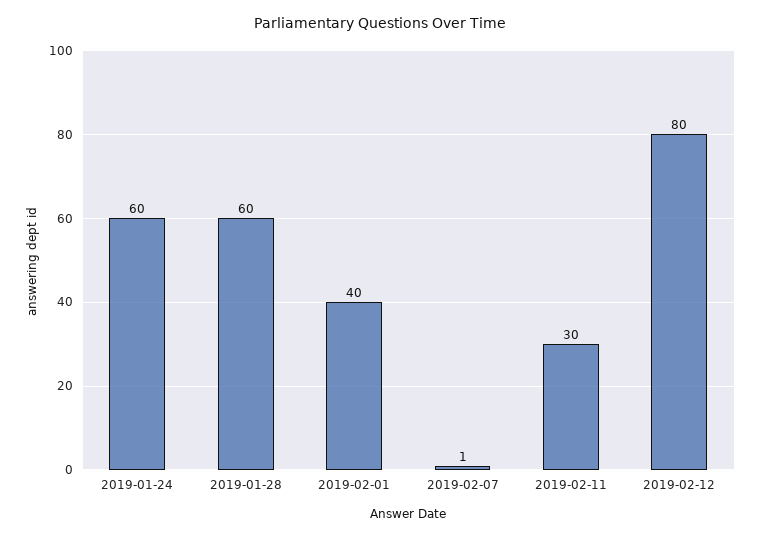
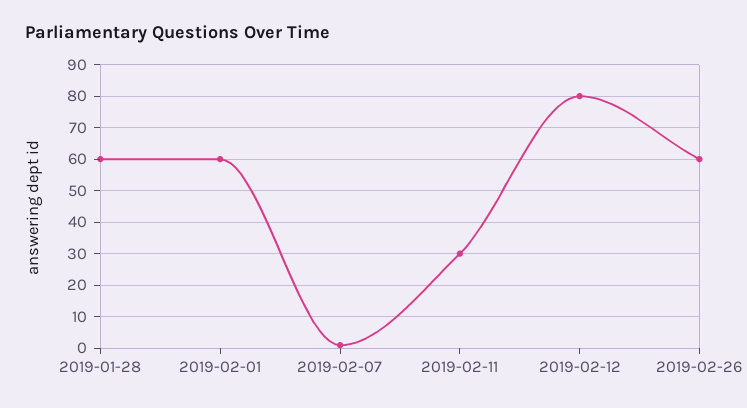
2019-01-24: 60 -> none
2019-02-01: 40 -> 60
2019-02-26: none -> 60

